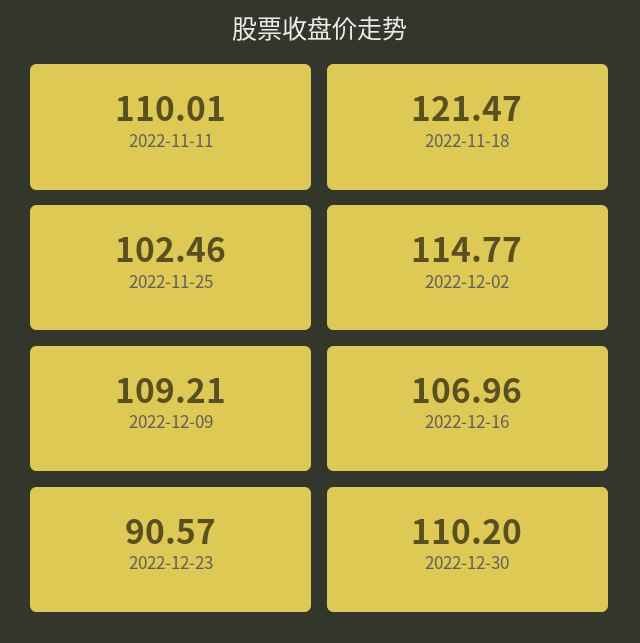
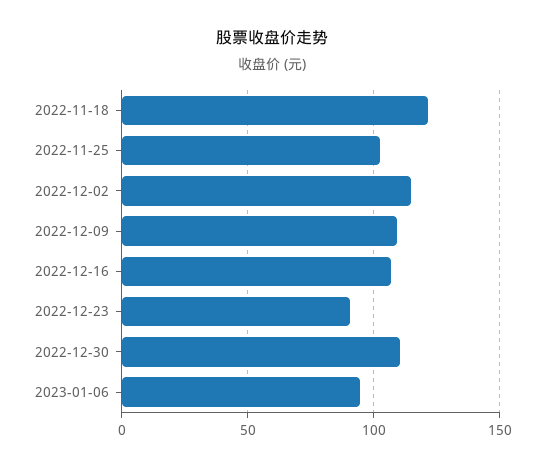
2022-11-11: 110.01 -> none
2023-01-06: none -> 95

